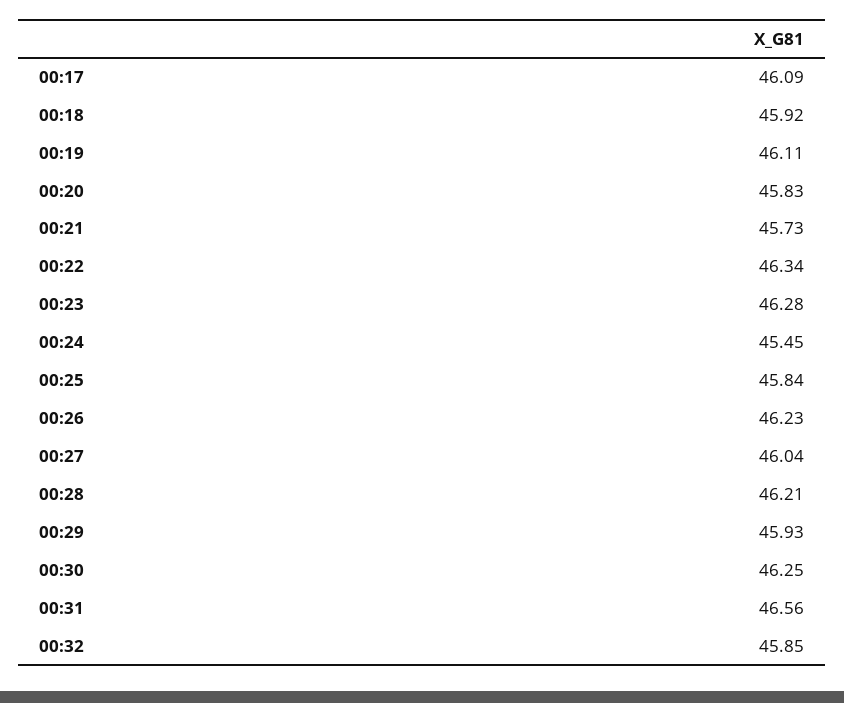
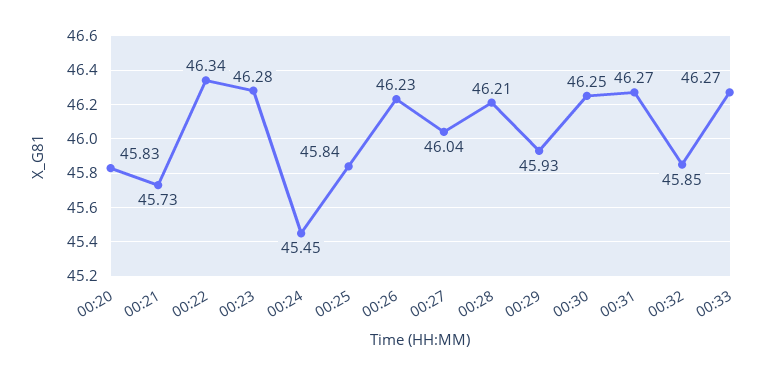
00:17: 46.09 -> none
00:18: 45.92 -> none
00:19: 46.11 -> none
00:31: 46.56 -> 46.27
00:33: none -> 46.27

